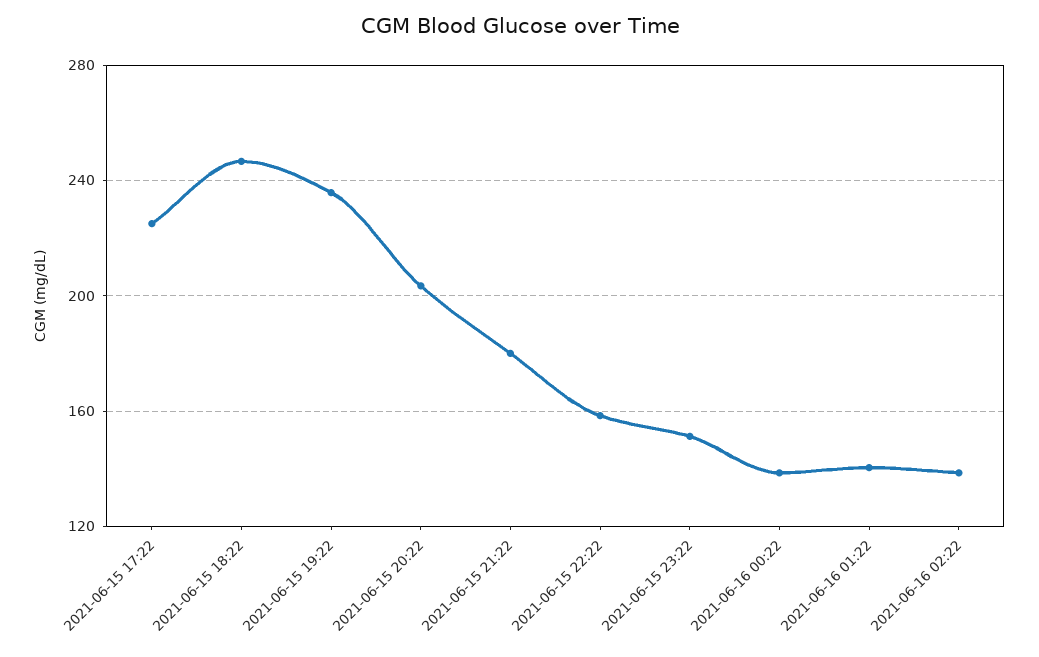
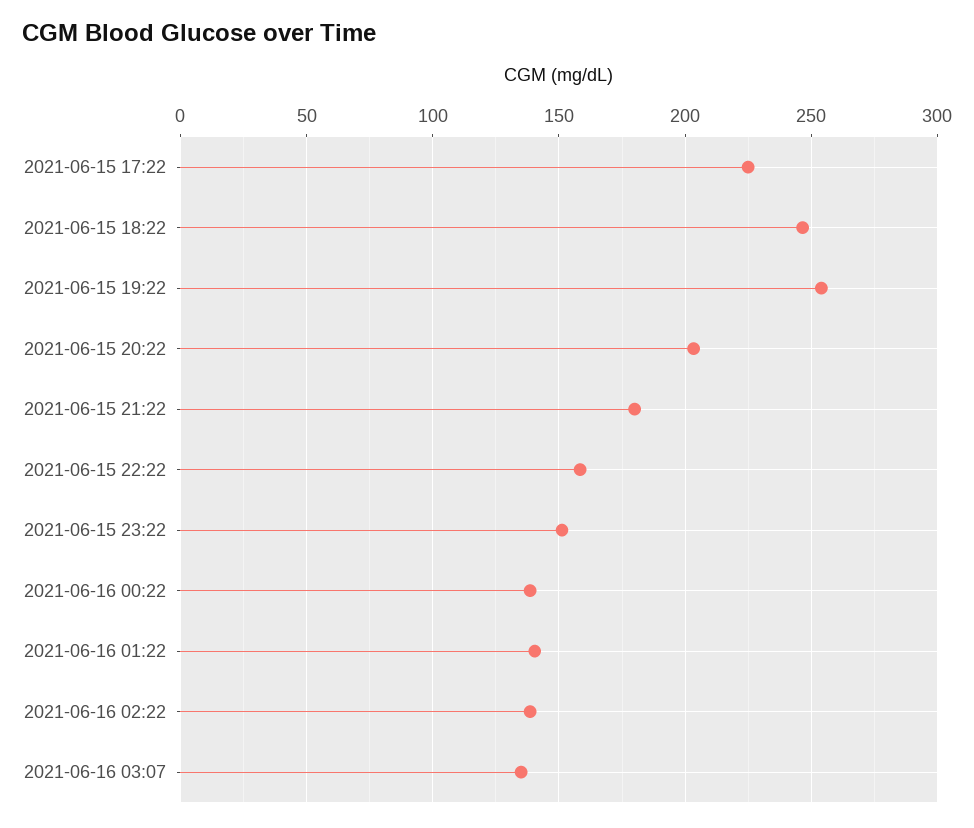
2021-06-15 19:22: 235 -> 255
2021-06-16 03:07: none -> 135

